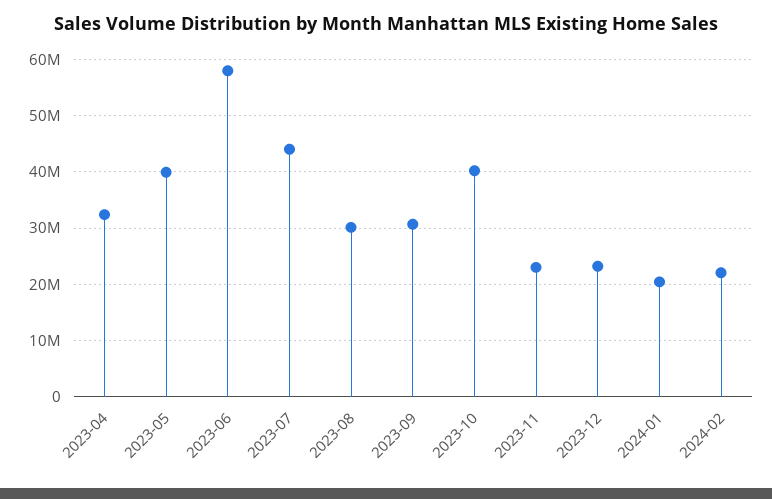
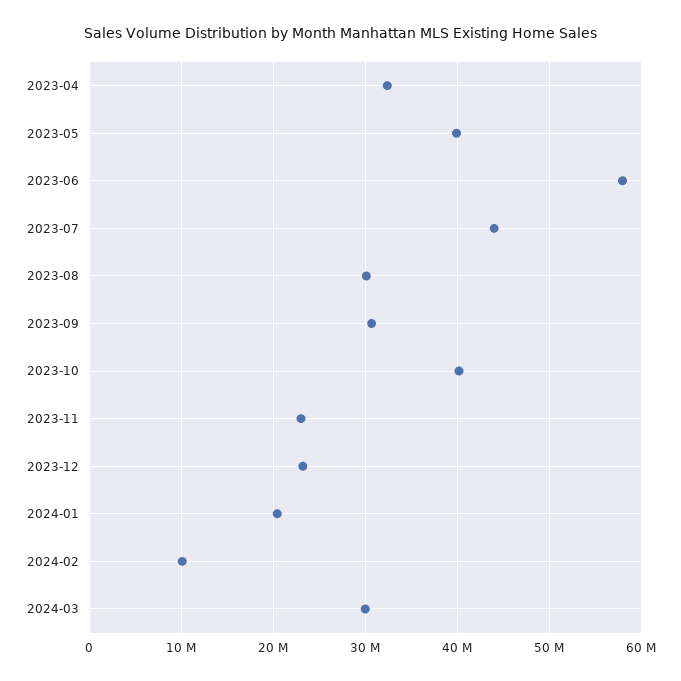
2024-02: 22000000 -> 10000000
2024-03: none -> 30000000

